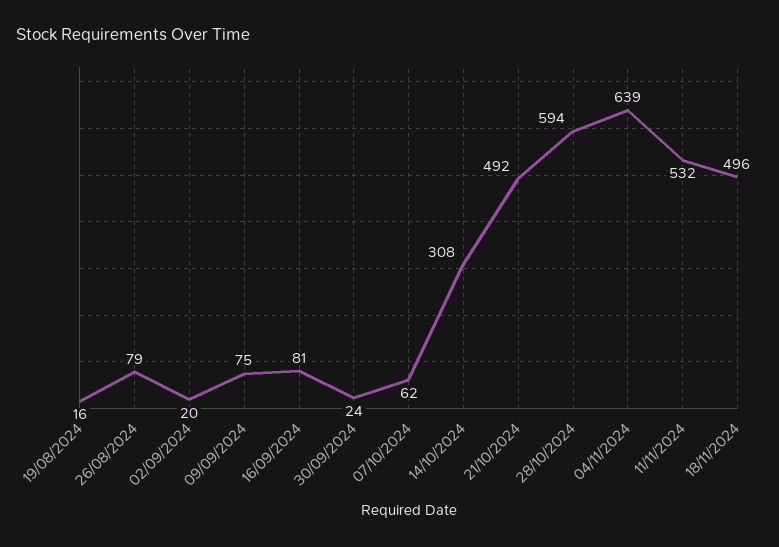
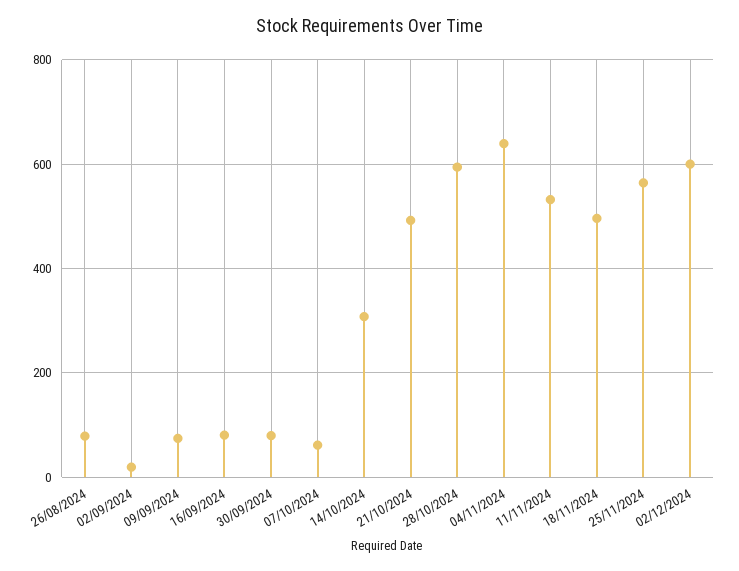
19/08/2024: 16 -> none
30/09/2024: 24 -> 80
25/11/2024: none -> 560
02/12/2024: none -> 600

